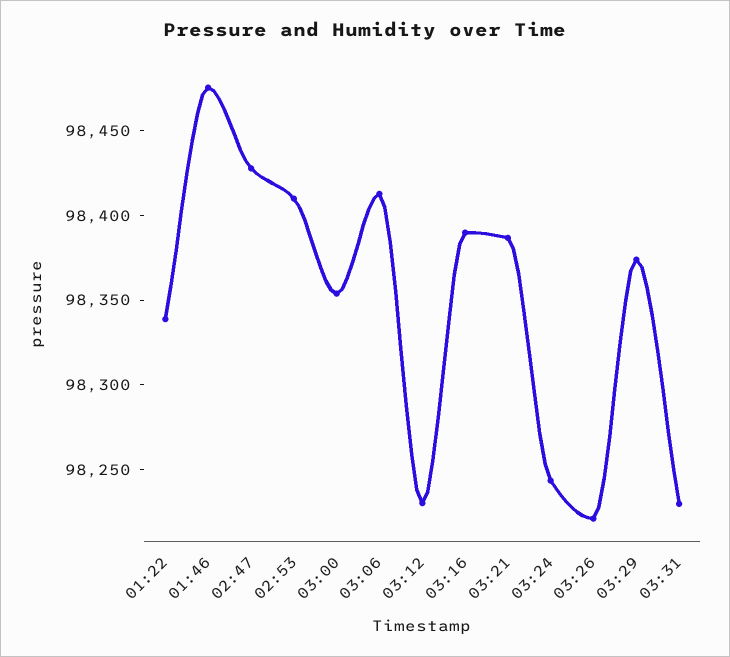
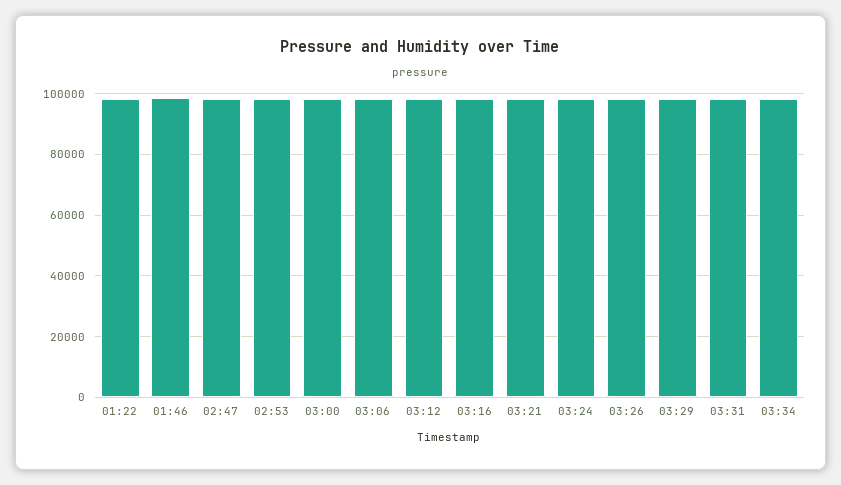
03:34: none -> 98000

